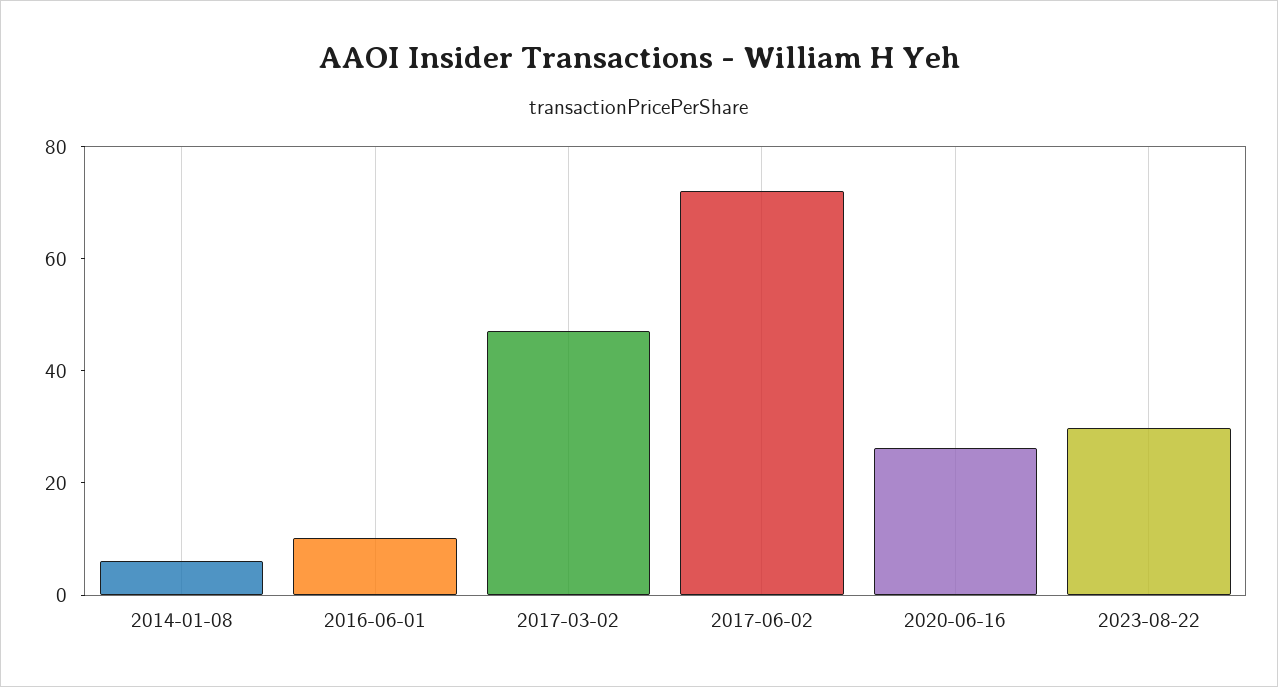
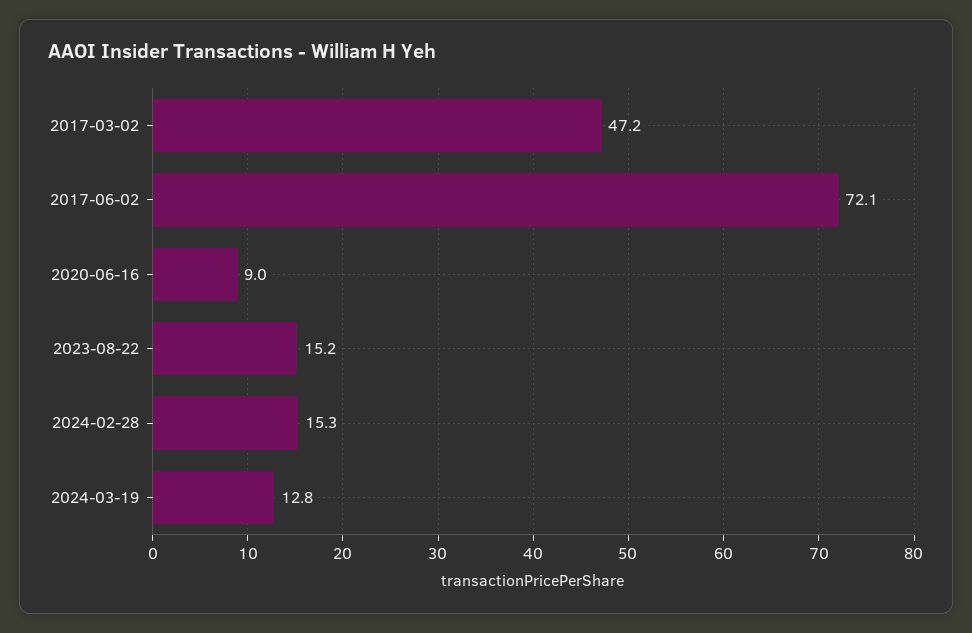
2014-01-08: 5 -> none
2016-06-01: 10 -> none
2020-06-16: 25 -> 9
2023-08-22: 30 -> 15.2
2024-02-28: none -> 15.3
2024-03-19: none -> 12.8

